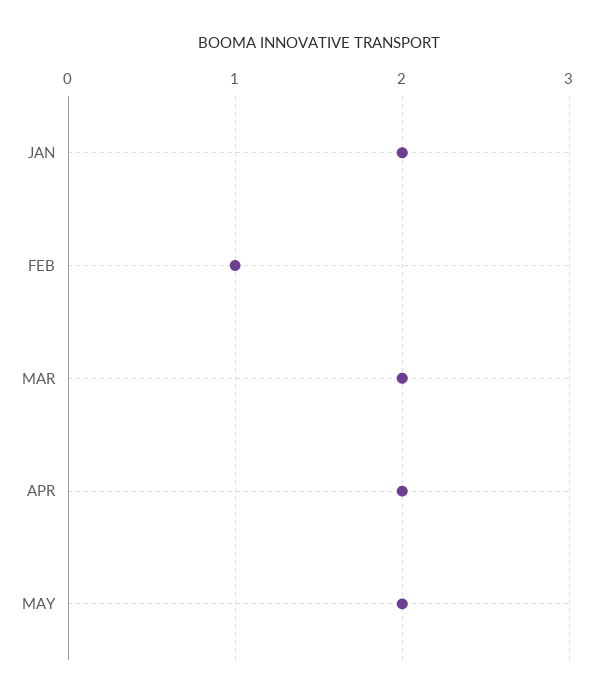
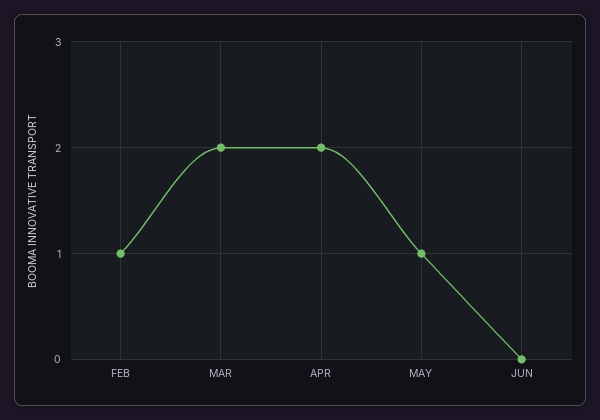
JAN: 2 -> none
MAY: 2 -> 1
JUN: none -> 0

